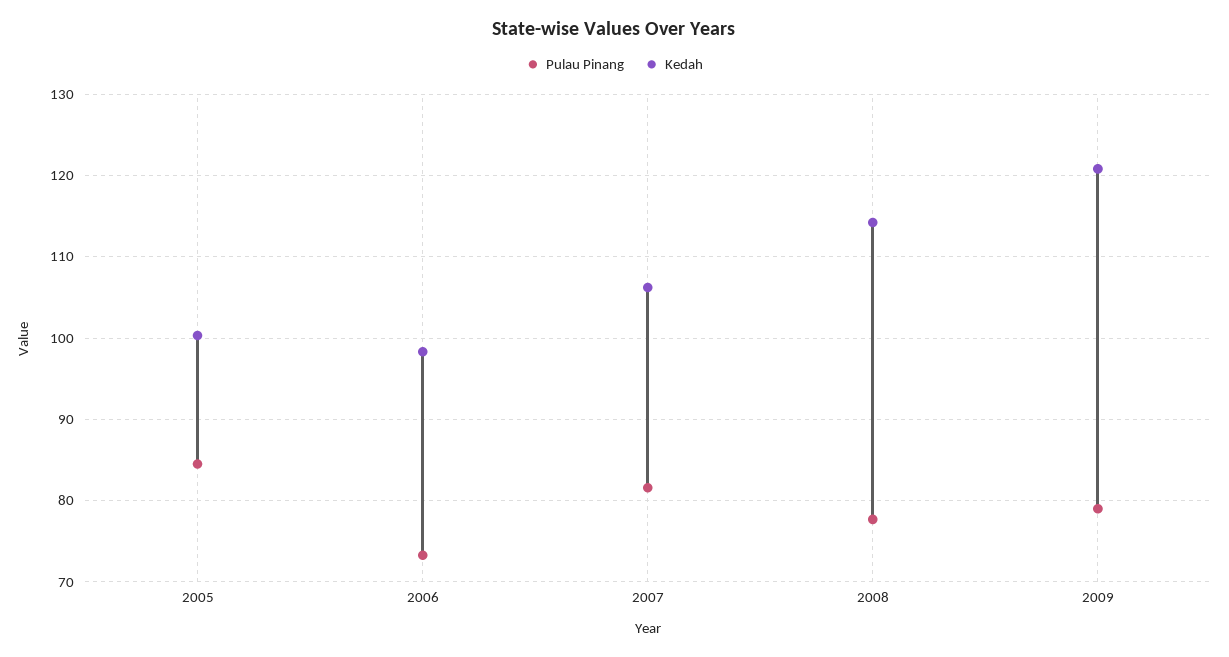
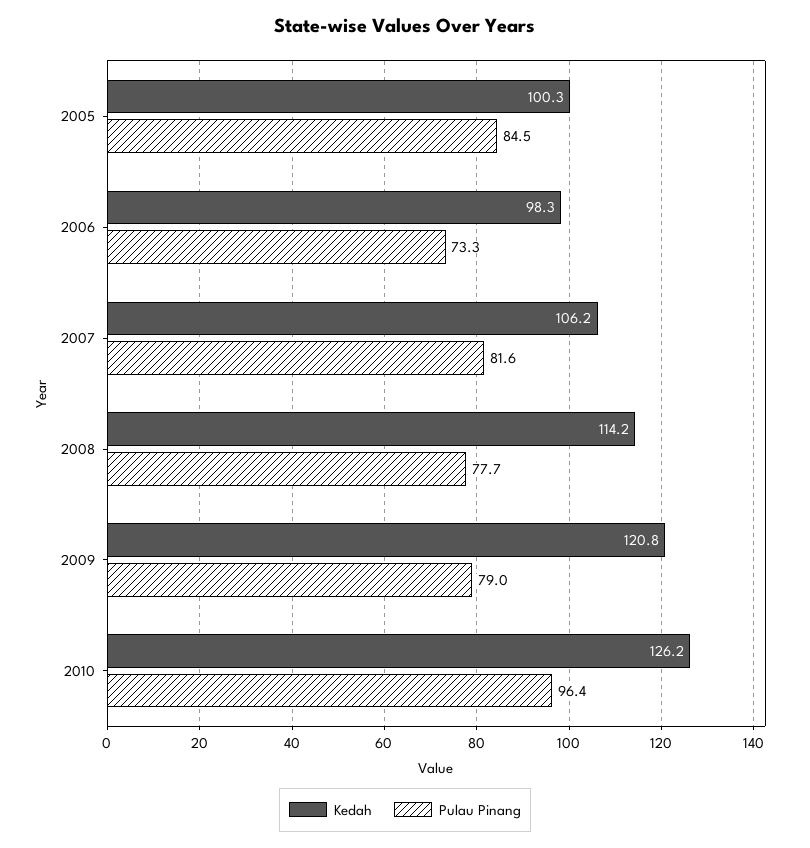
Kedah, 2010: none -> 126.2
Pulau Pinang, 2010: none -> 96.4

